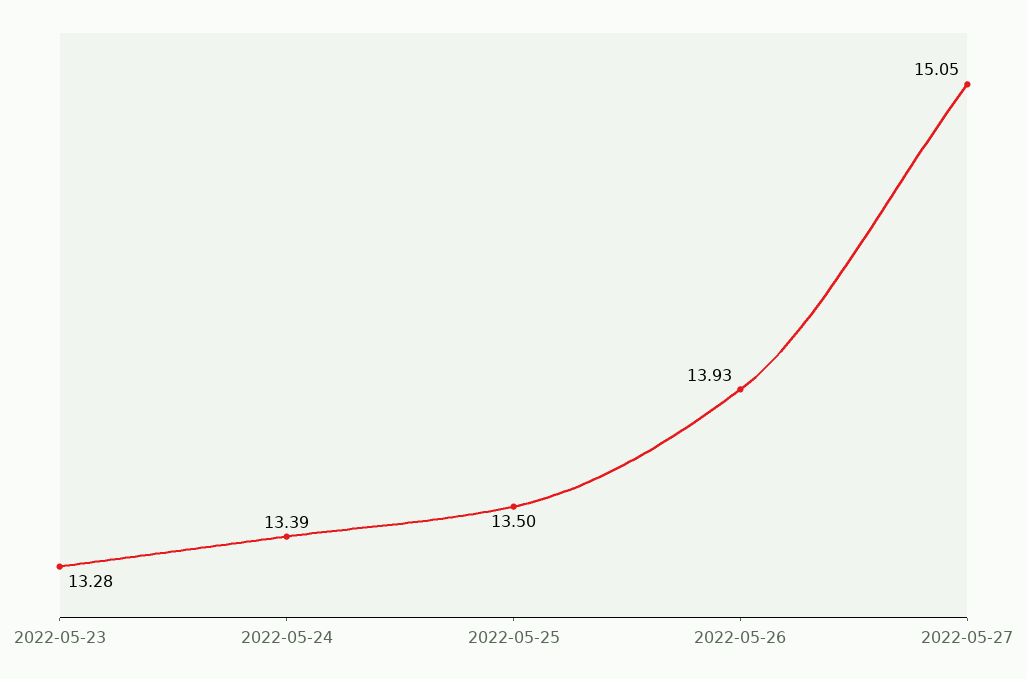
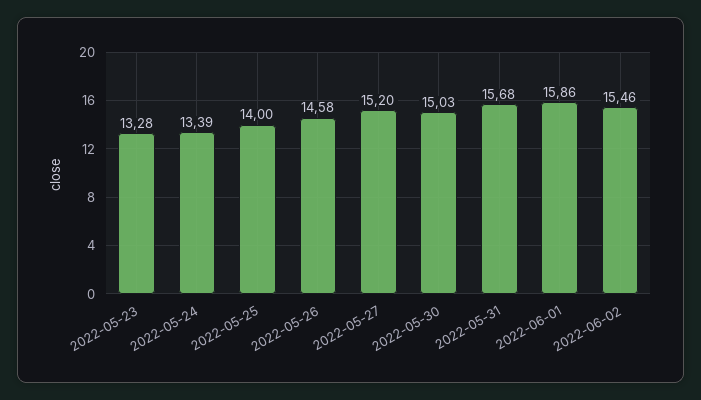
2022-05-25: 13.5 -> 14
2022-05-26: 13.93 -> 14.58
2022-05-27: 15.05 -> 15.2
2022-05-30: none -> 15.03
2022-05-31: none -> 15.68
2022-06-01: none -> 15.86
2022-06-02: none -> 15.46

